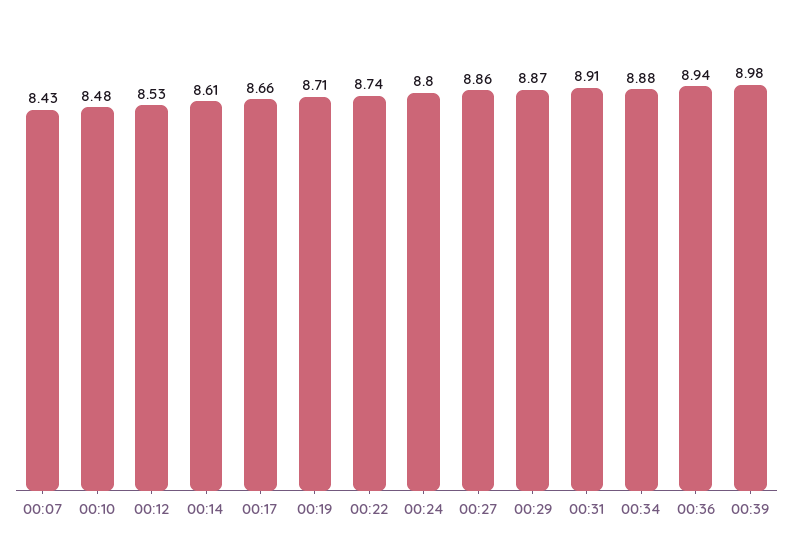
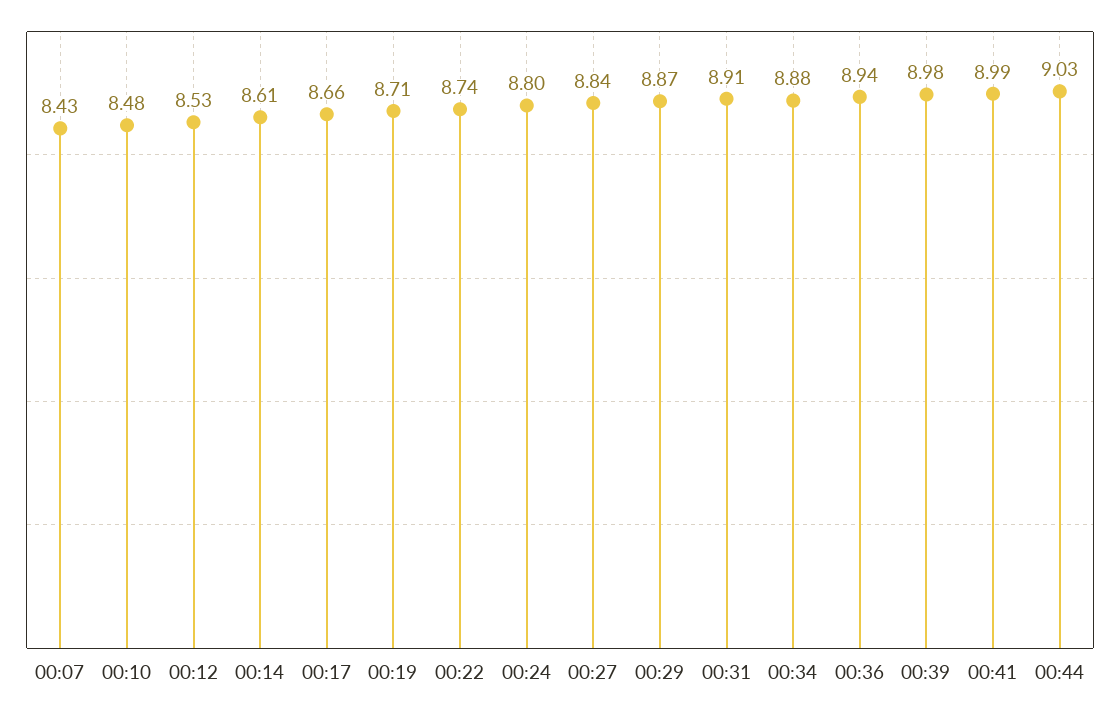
00:27: 8.86 -> 8.84
00:41: none -> 8.99
00:44: none -> 9.03

